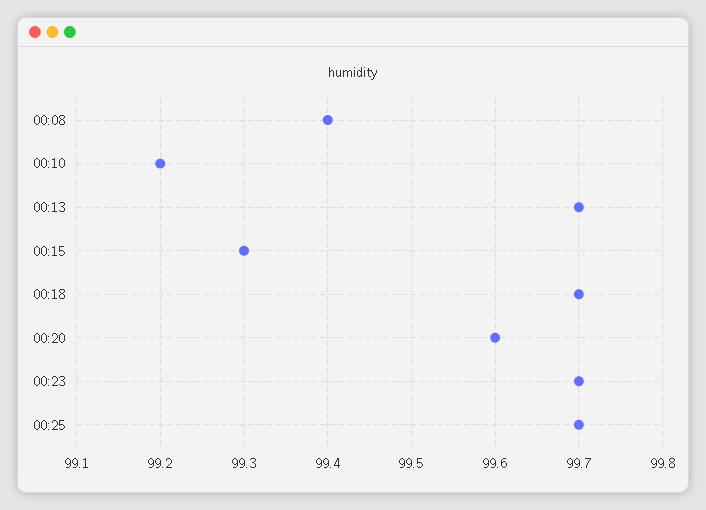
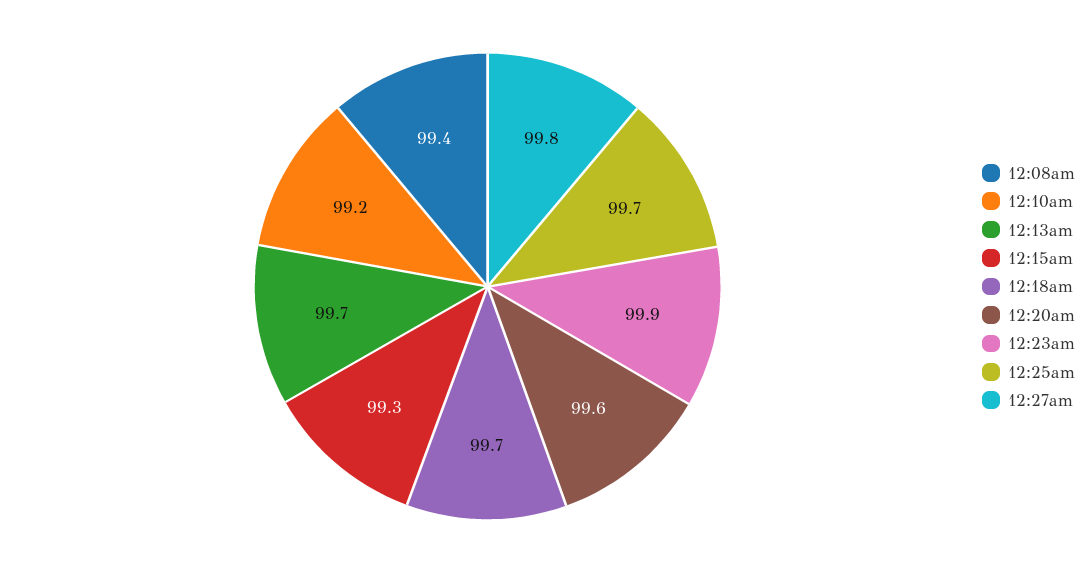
00:23: 99.7 -> 99.9
12:27am: none -> 99.8

